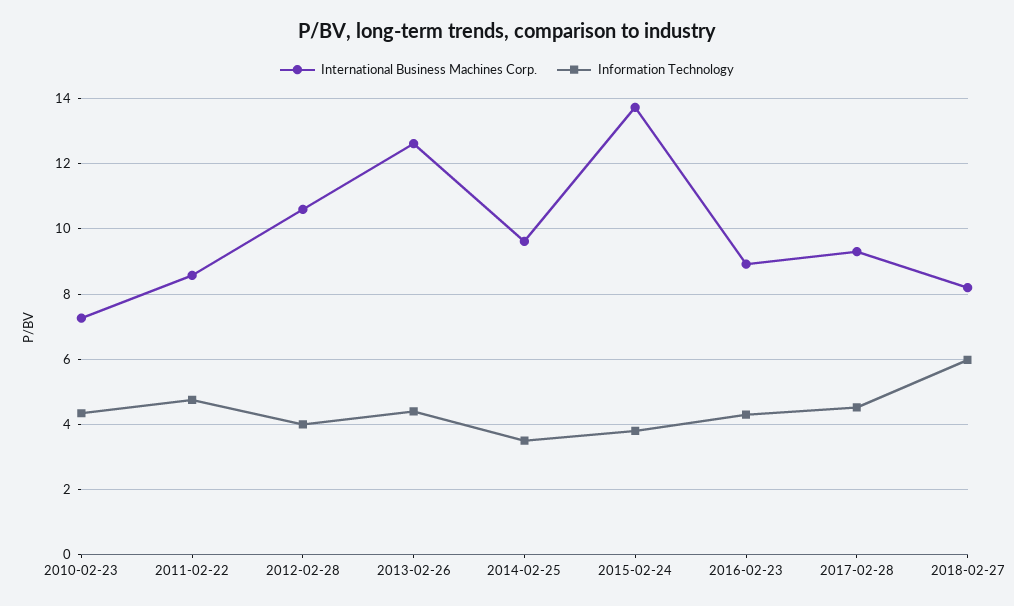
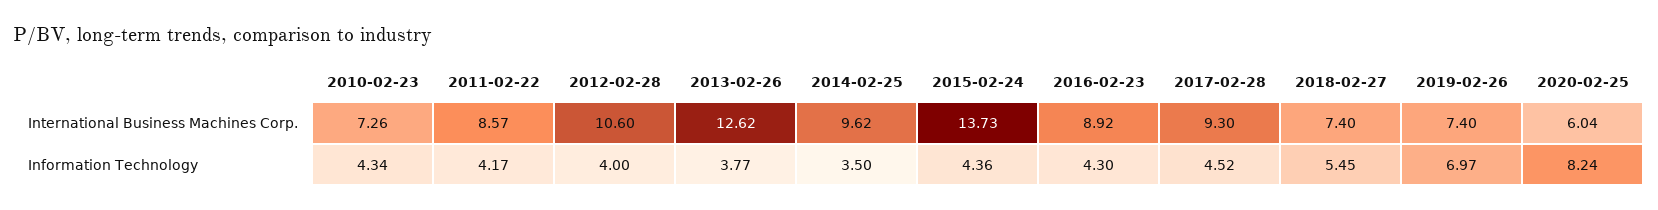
Information Technology, 2011-02-22: 4.8 -> 4.17
Information Technology, 2013-02-26: 4.4 -> 3.77
Information Technology, 2015-02-24: 3.8 -> 4.36
International Business Machines Corp., 2018-02-27: 8.2 -> 7.4
Information Technology, 2018-02-27: 6 -> 5.45
International Business Machines Corp., 2019-02-26: none -> 7.4
International Business Machines Corp., 2020-02-25: none -> 6.04
Information Technology, 2019-02-26: none -> 6.97
Information Technology, 2020-02-25: none -> 8.24

